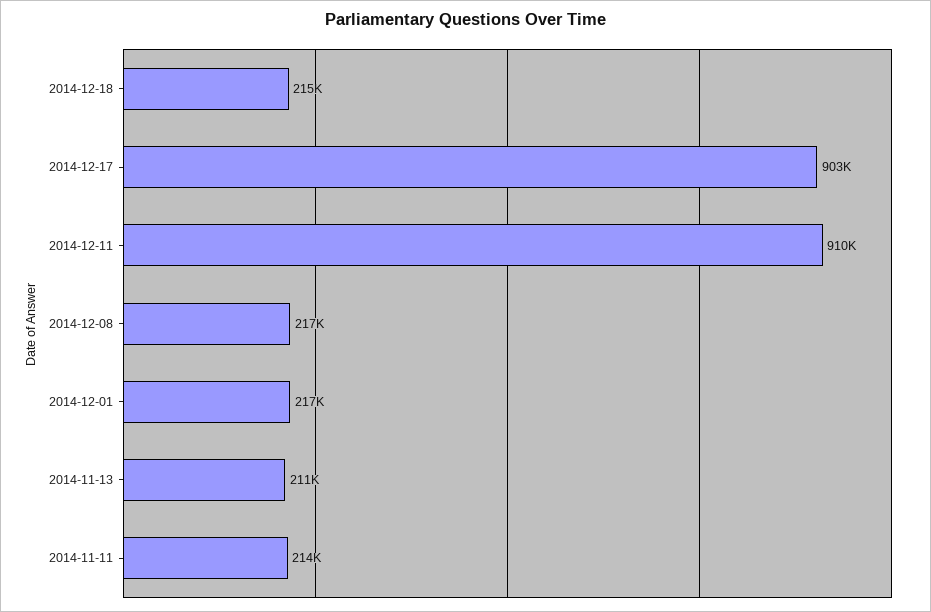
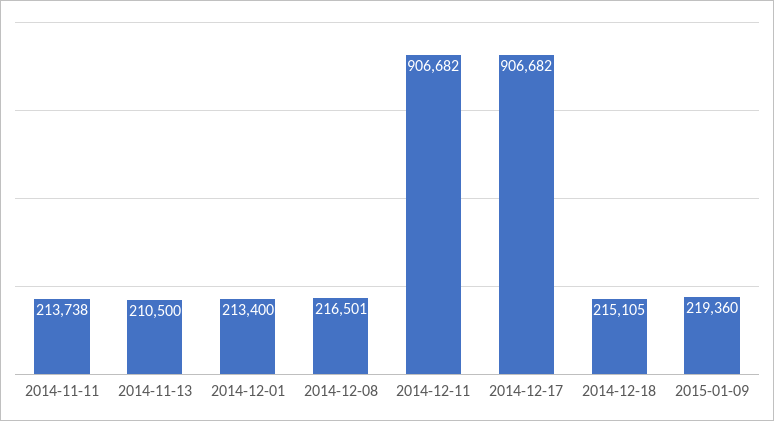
2014-12-17: 903000 -> 906682
2014-12-11: 910000 -> 906682
2014-12-01: 217000 -> 213400
2015-01-09: none -> 219360

